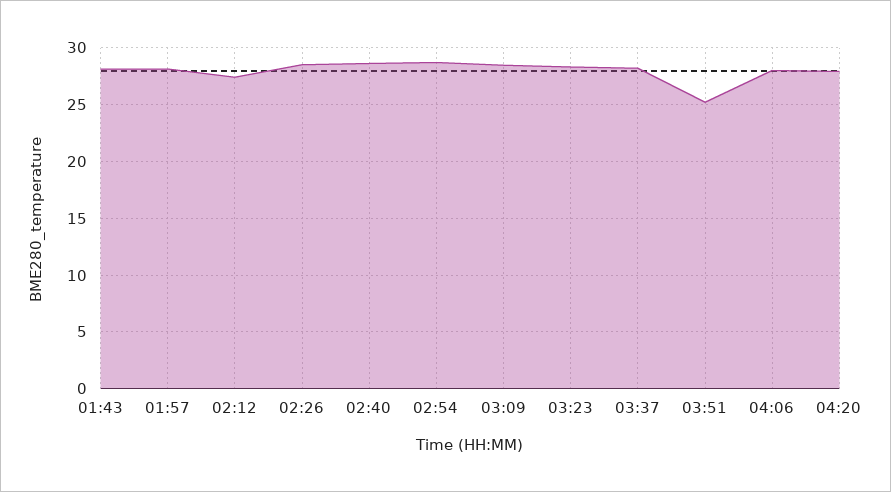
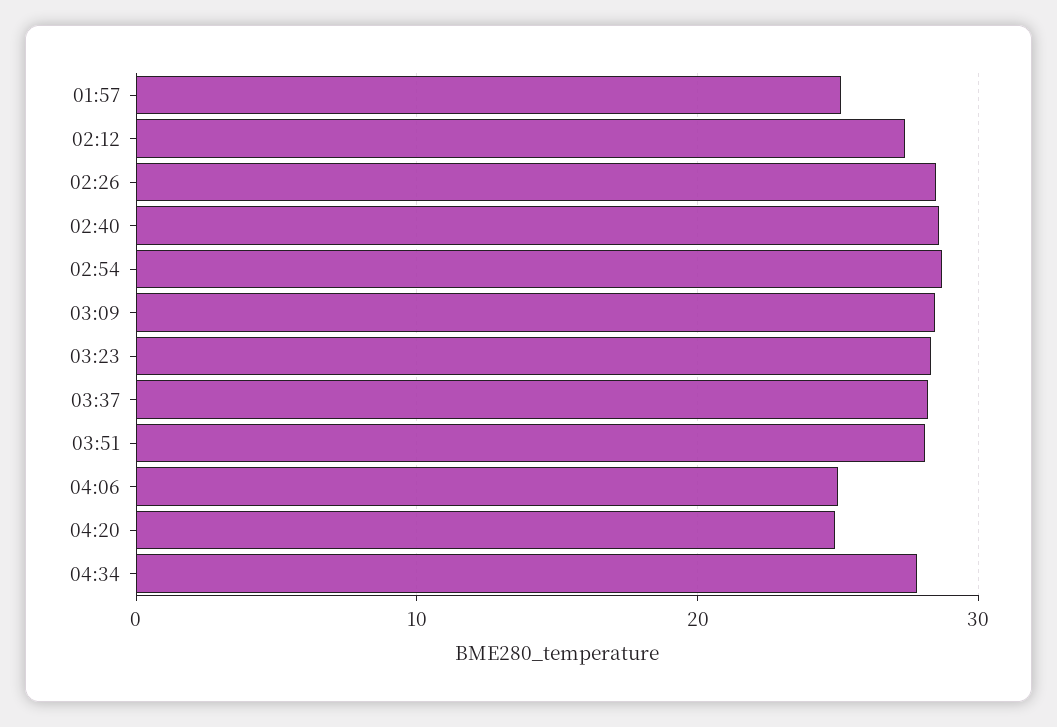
01:43: 28 -> none
01:57: 28 -> 25
03:51: 25 -> 28
04:06: 28 -> 25
04:20: 28 -> 25
04:34: none -> 28

